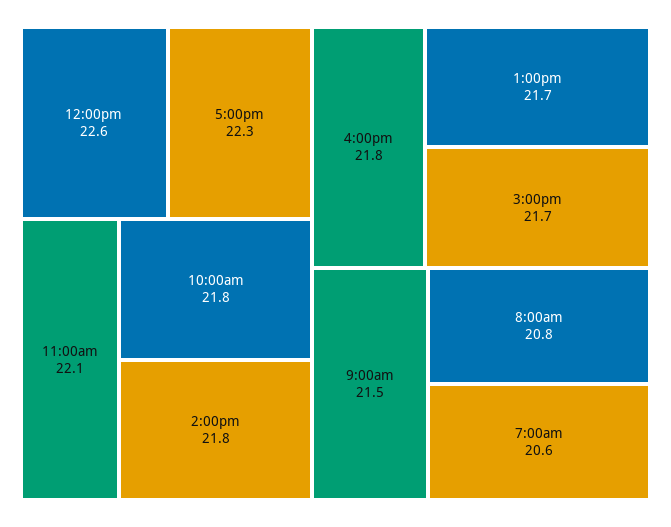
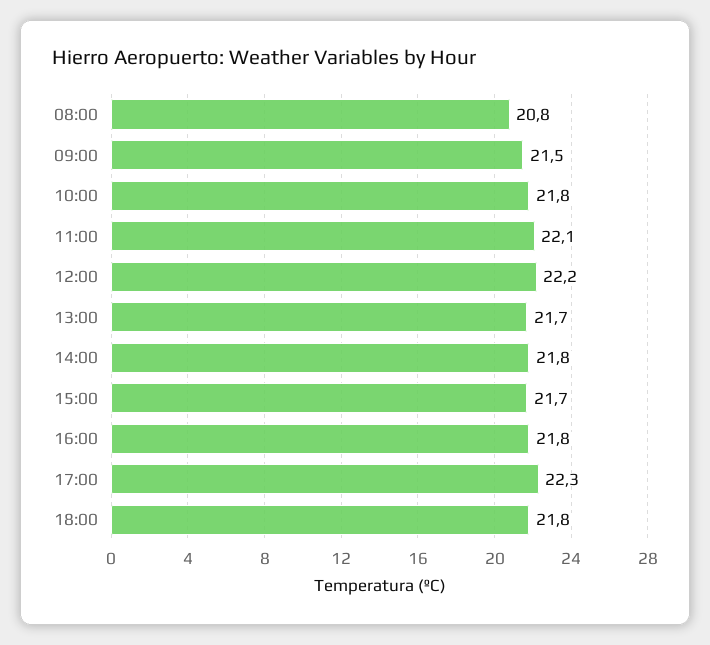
12:00pm: 22.6 -> 22.2
7:00am: 20.6 -> none
18:00: none -> 21.8

